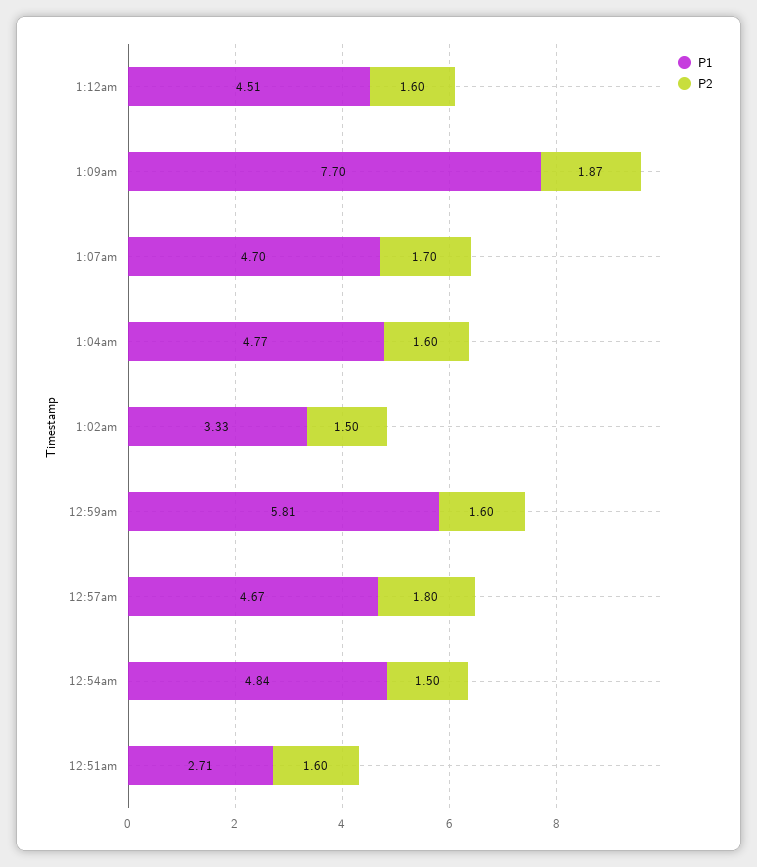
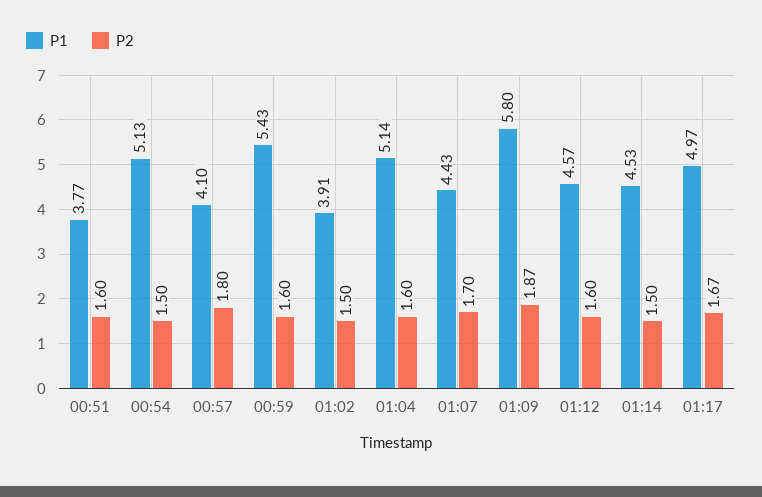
P1, 1:12am: 4.51 -> 4.57
P1, 1:09am: 7.7 -> 5.8
P1, 1:07am: 4.7 -> 4.43
P1, 1:04am: 4.77 -> 5.14
P1, 1:02am: 3.33 -> 3.91
P1, 12:59am: 5.81 -> 5.43
P1, 12:57am: 4.67 -> 4.1
P1, 12:54am: 4.84 -> 5.13
P1, 12:51am: 2.71 -> 3.77
P1, 01:14: none -> 4.53
P2, 01:14: none -> 1.5
P1, 01:17: none -> 4.97
P2, 01:17: none -> 1.67

